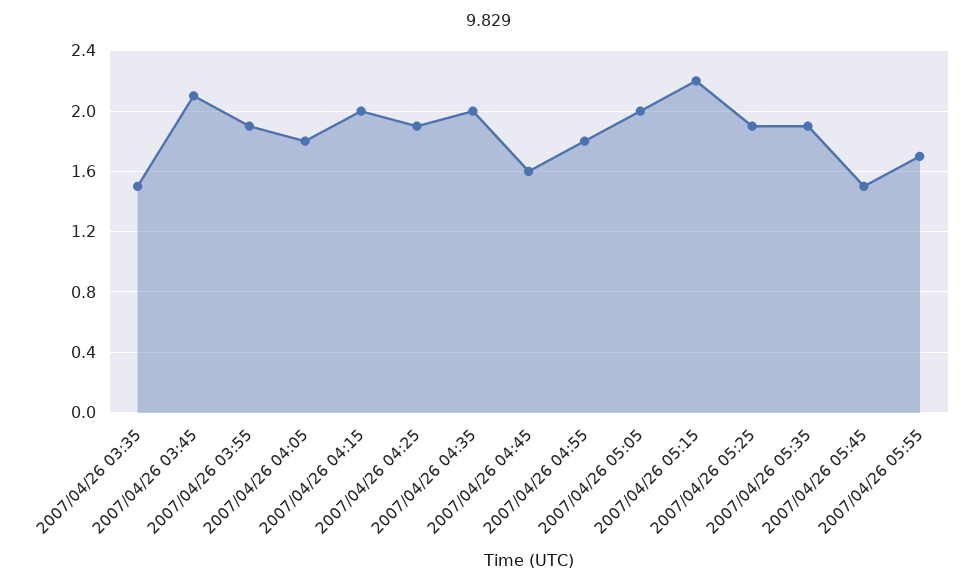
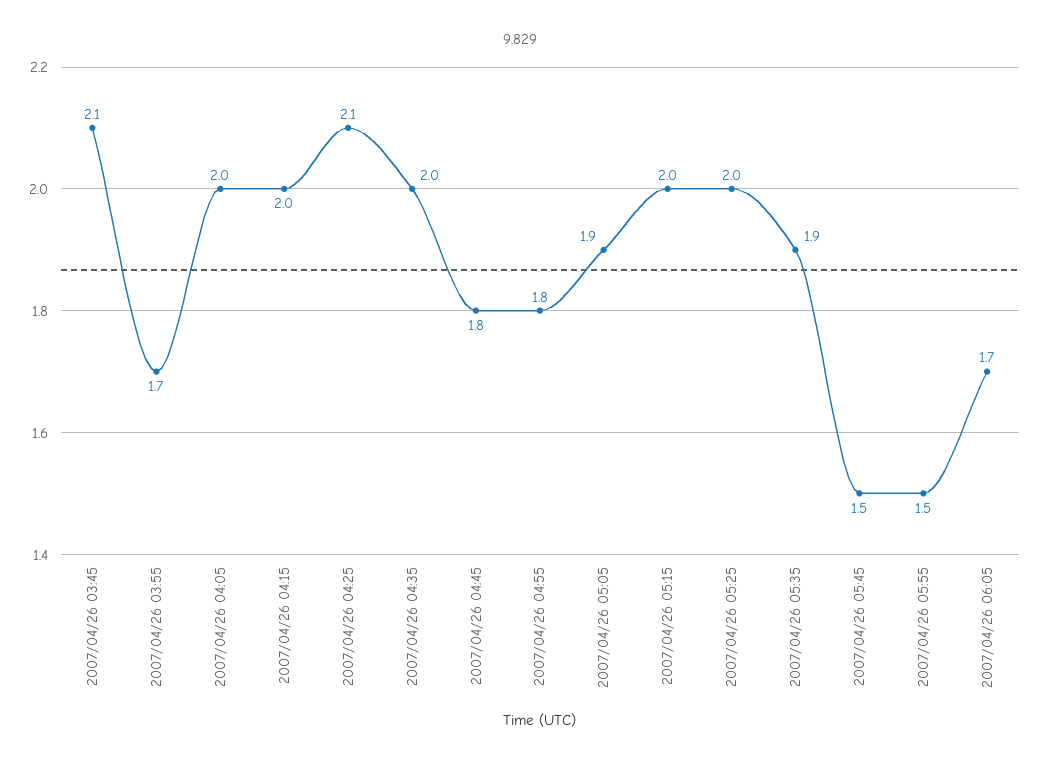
2007/04/26 03:35: 1.5 -> none
2007/04/26 03:55: 1.9 -> 1.7
2007/04/26 04:05: 1.8 -> 2
2007/04/26 04:25: 1.9 -> 2.1
2007/04/26 04:45: 1.6 -> 1.8
2007/04/26 05:05: 2 -> 1.9
2007/04/26 05:15: 2.2 -> 2
2007/04/26 05:25: 1.9 -> 2
2007/04/26 05:55: 1.7 -> 1.5
2007/04/26 06:05: none -> 1.7

